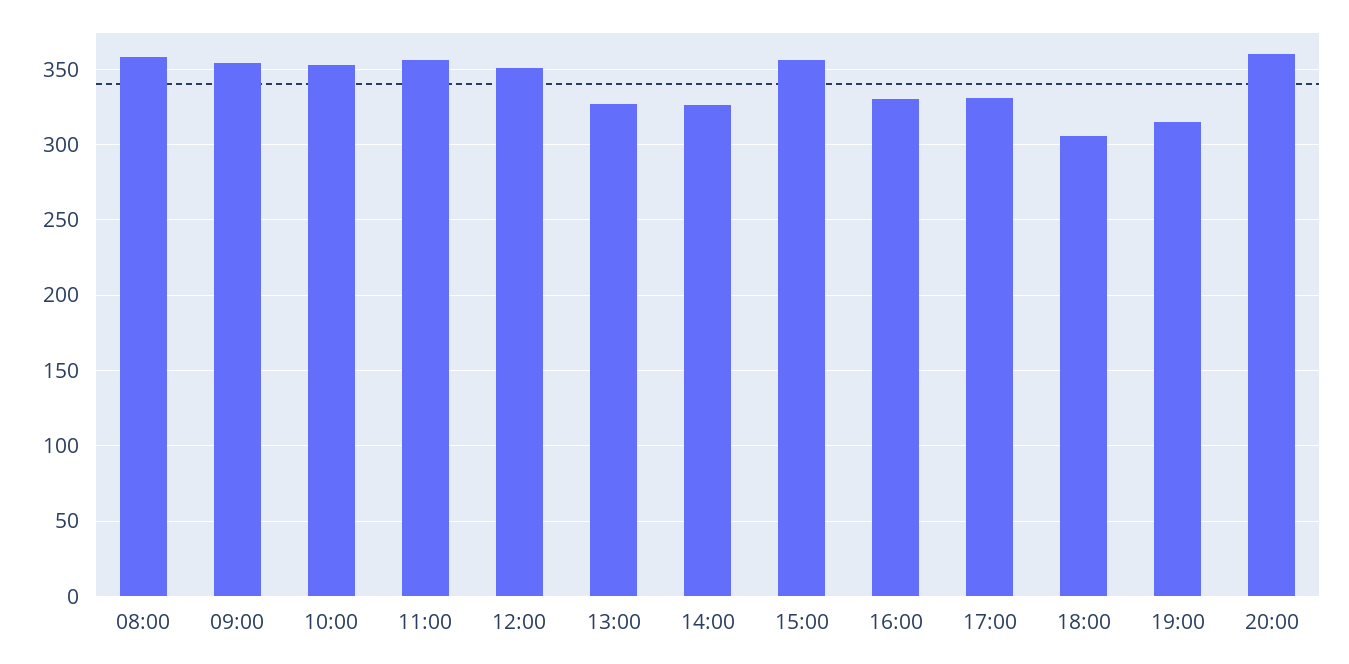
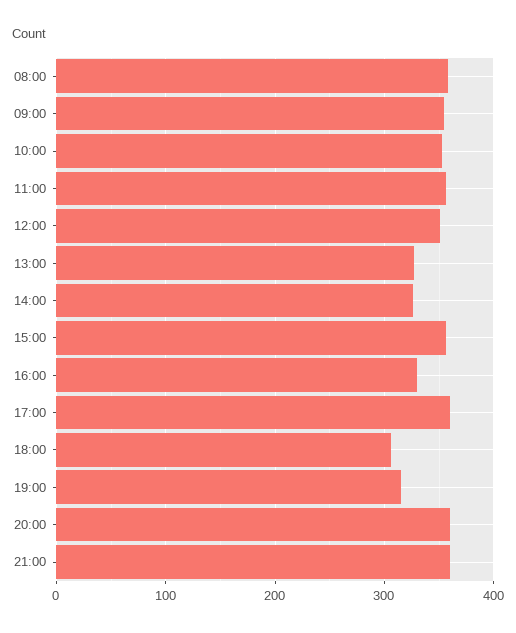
17:00: 330 -> 360
21:00: none -> 360

